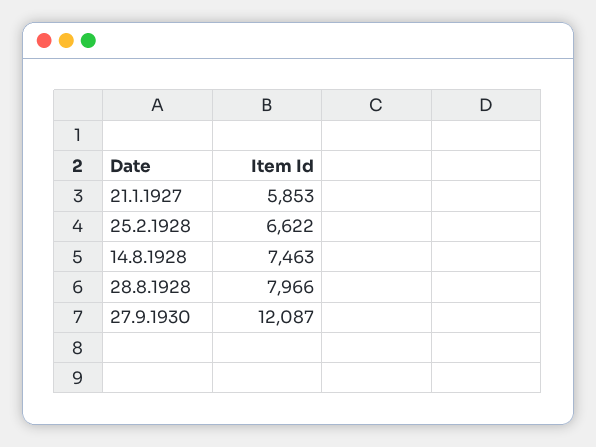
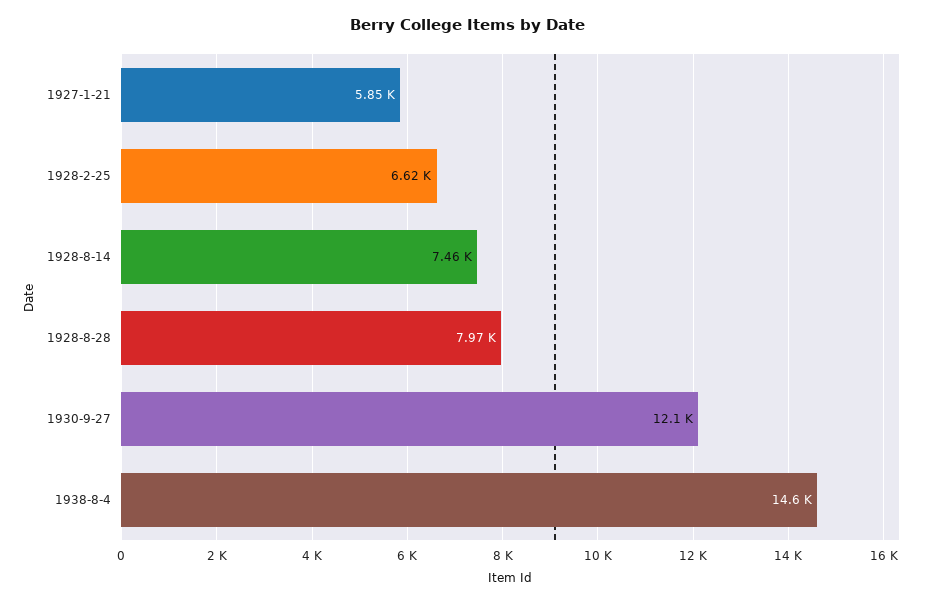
1938-8-4: none -> 14600

